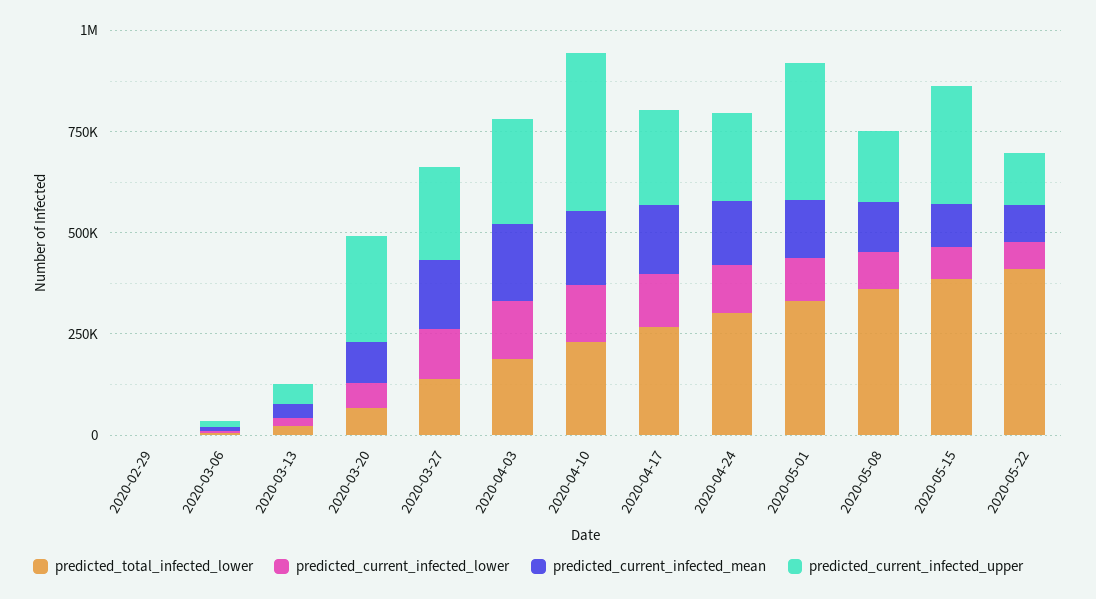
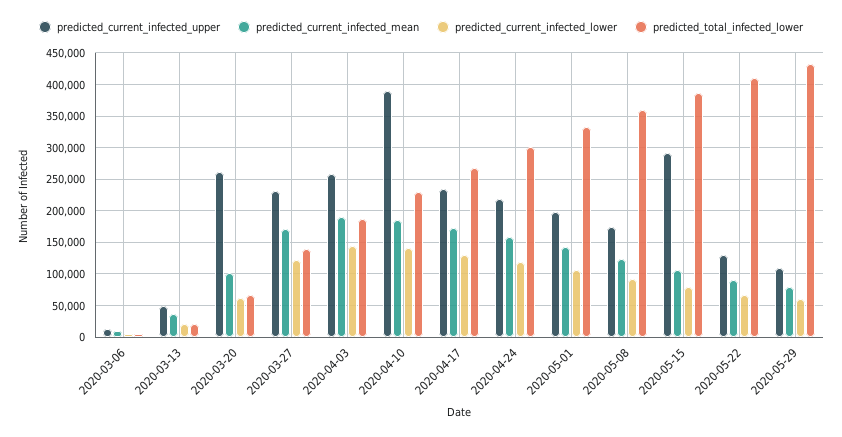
predicted_total_infected_lower, 2020-02-29: 0 -> none
predicted_current_infected_lower, 2020-02-29: 0 -> none
predicted_current_infected_mean, 2020-02-29: 0 -> none
predicted_current_infected_upper, 2020-02-29: 0 -> none
predicted_current_infected_upper, 2020-05-01: 350000 -> 200000
predicted_current_infected_upper, 2020-05-29: none -> 110000
predicted_current_infected_mean, 2020-05-29: none -> 80000
predicted_current_infected_lower, 2020-05-29: none -> 60000
predicted_total_infected_lower, 2020-05-29: none -> 430000

